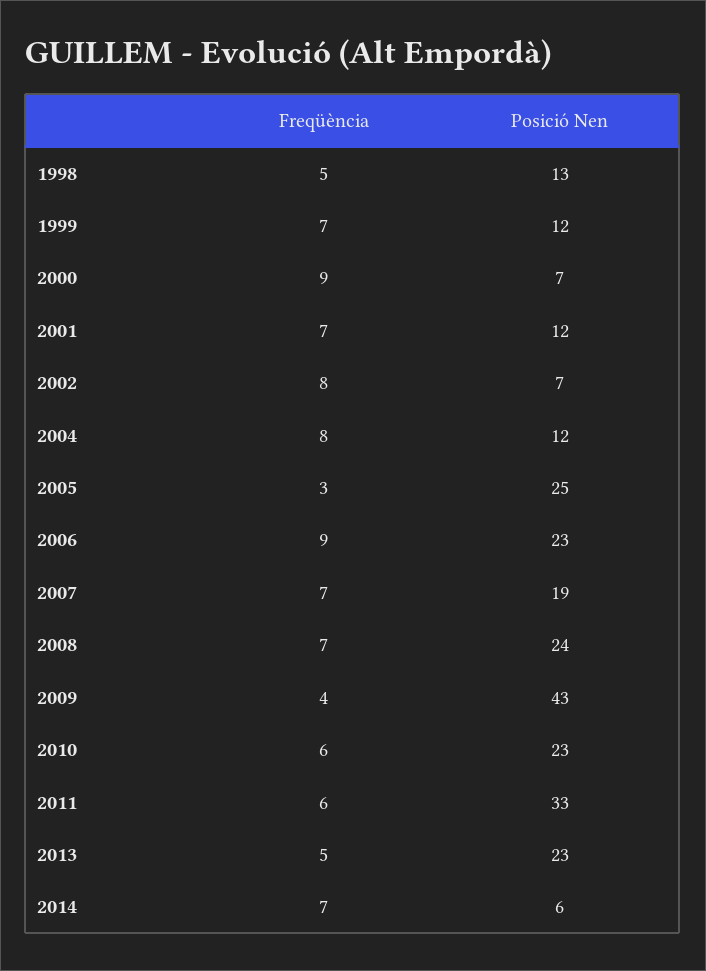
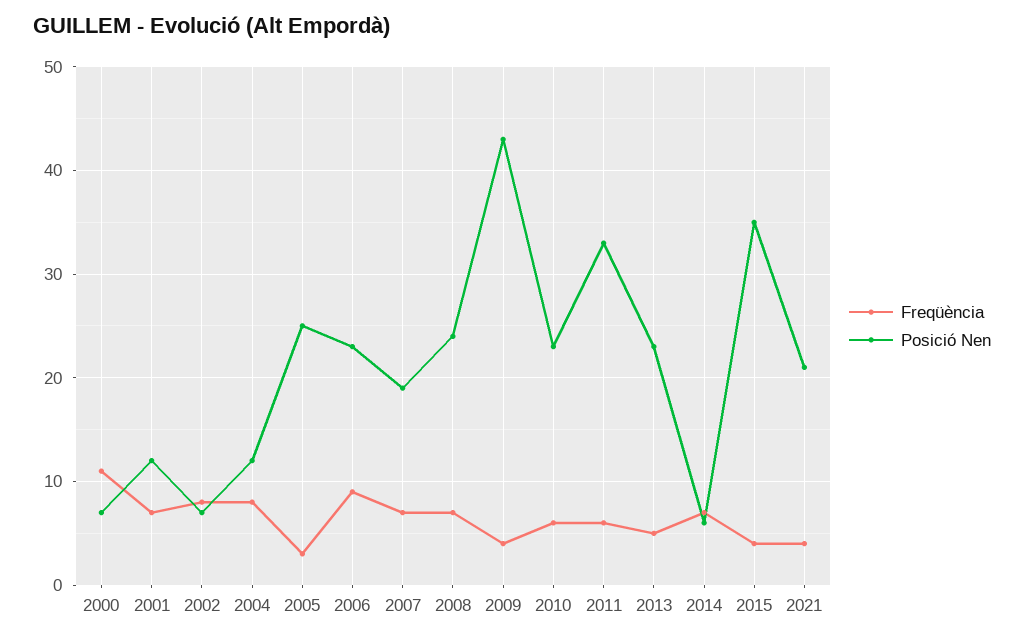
Freqüència, 1998: 5 -> none
Posició Nen, 1998: 13 -> none
Freqüència, 1999: 7 -> none
Posició Nen, 1999: 12 -> none
Freqüència, 2000: 9 -> 11
Freqüència, 2015: none -> 4
Posició Nen, 2015: none -> 35
Freqüència, 2021: none -> 4
Posició Nen, 2021: none -> 21

